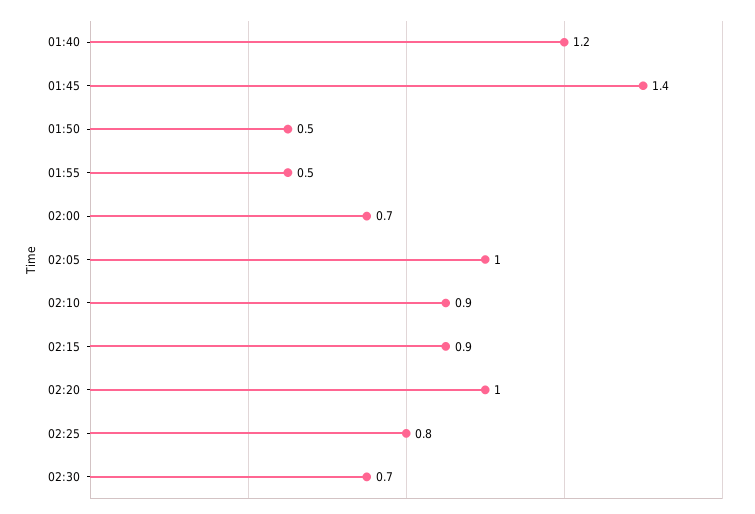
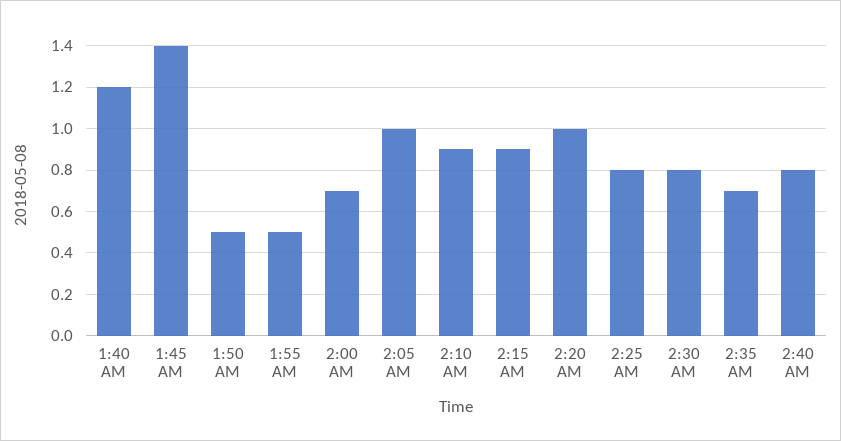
02:30: 0.7 -> 0.8
2:35 AM: none -> 0.7
2:40 AM: none -> 0.8

